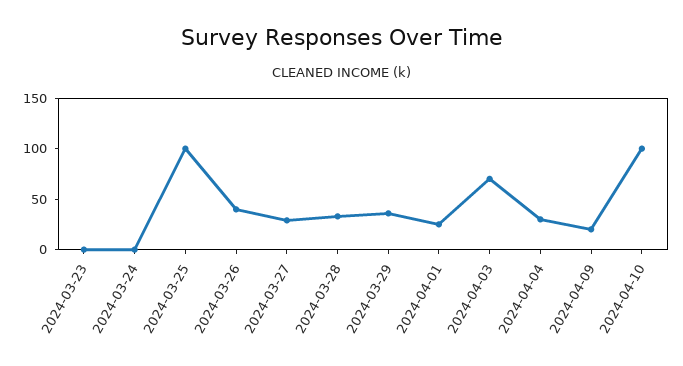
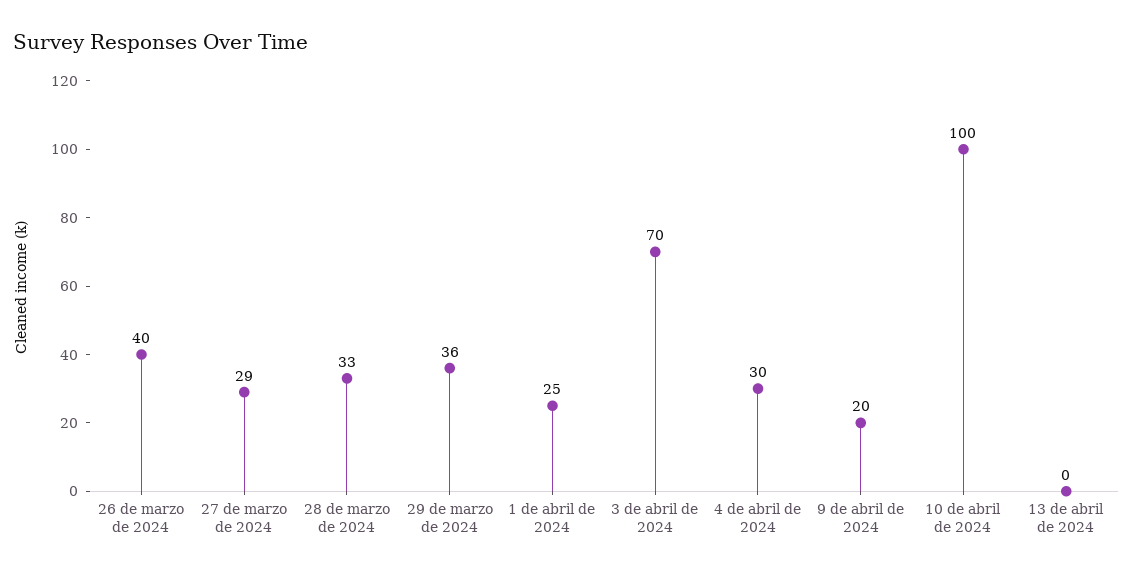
2024-03-23: 0 -> none
2024-03-24: 0 -> none
2024-03-25: 100 -> none
13 de abril de 2024: none -> 0

